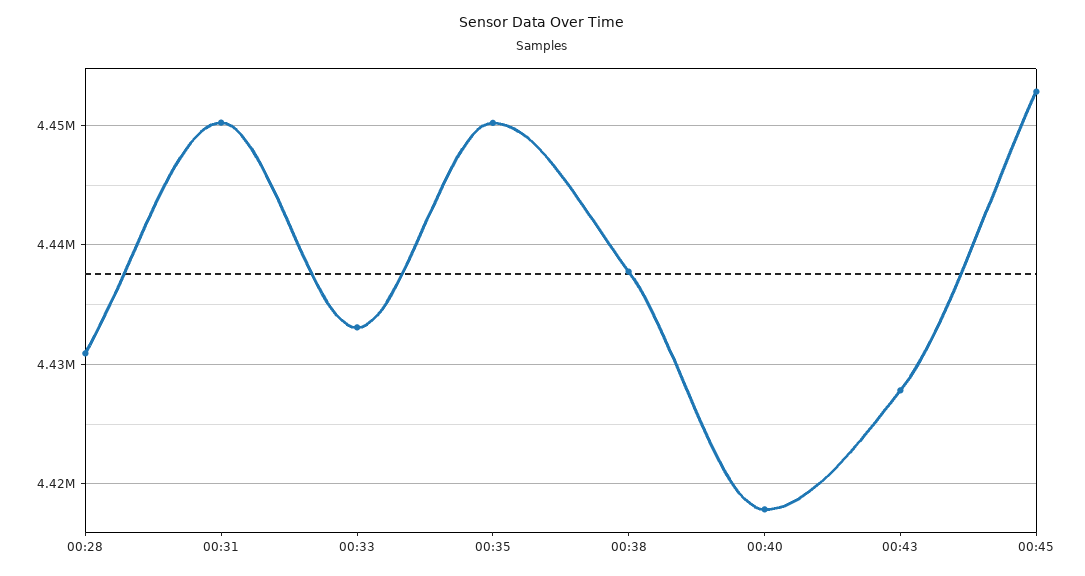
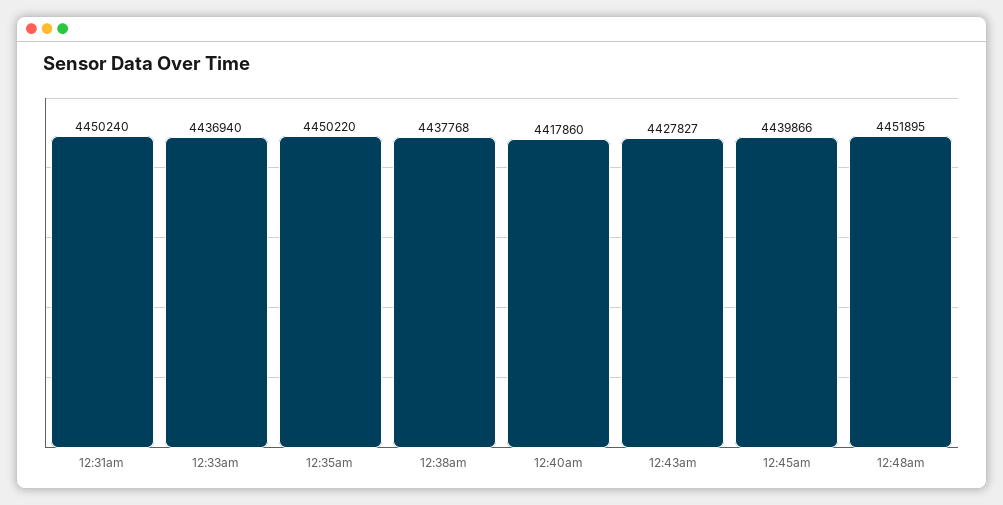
00:28: 4431000 -> none
00:33: 4433000 -> 4436940
00:45: 4453000 -> 4439866
12:48am: none -> 4451895

